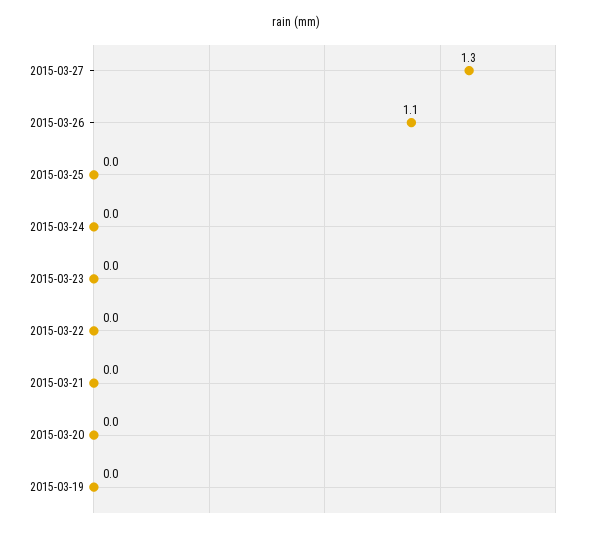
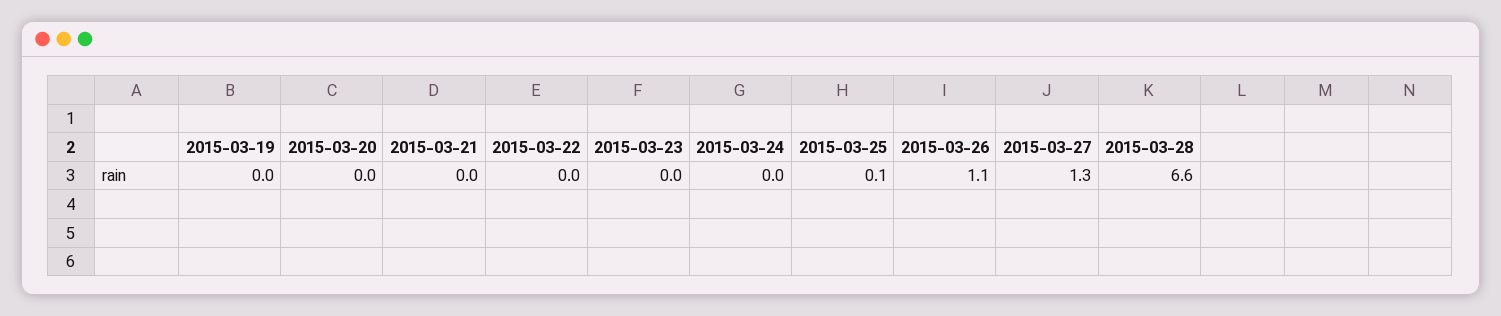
2015-03-25: 0 -> 0.1
2015-03-28: none -> 6.6

